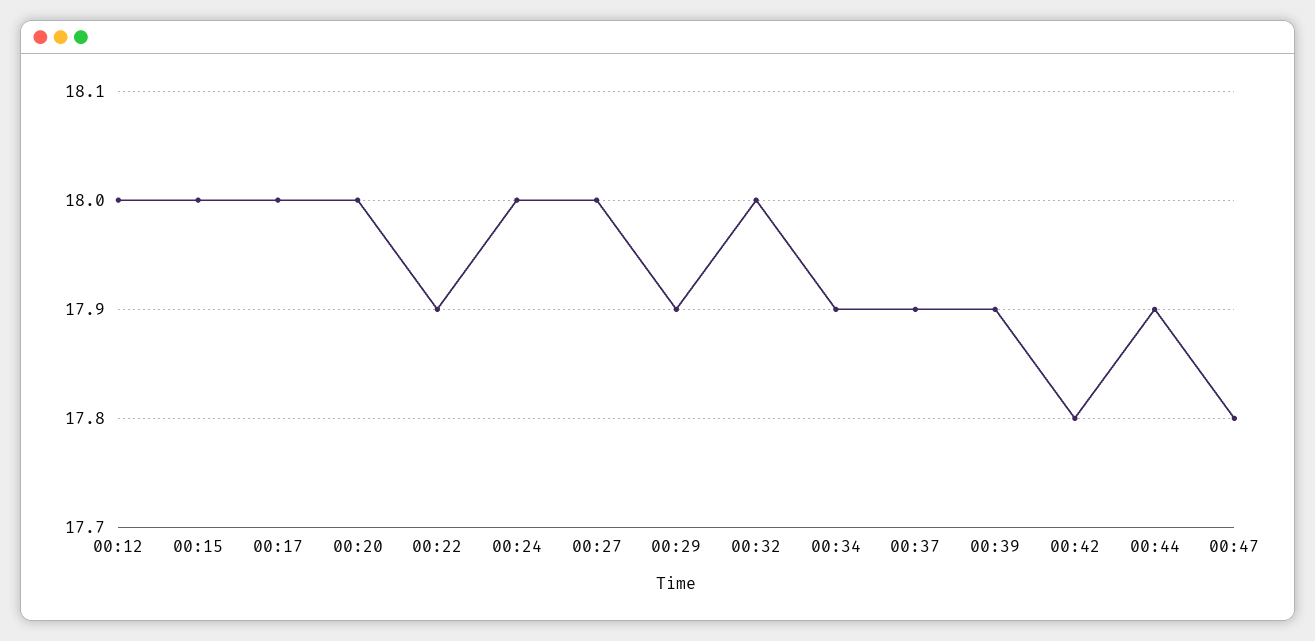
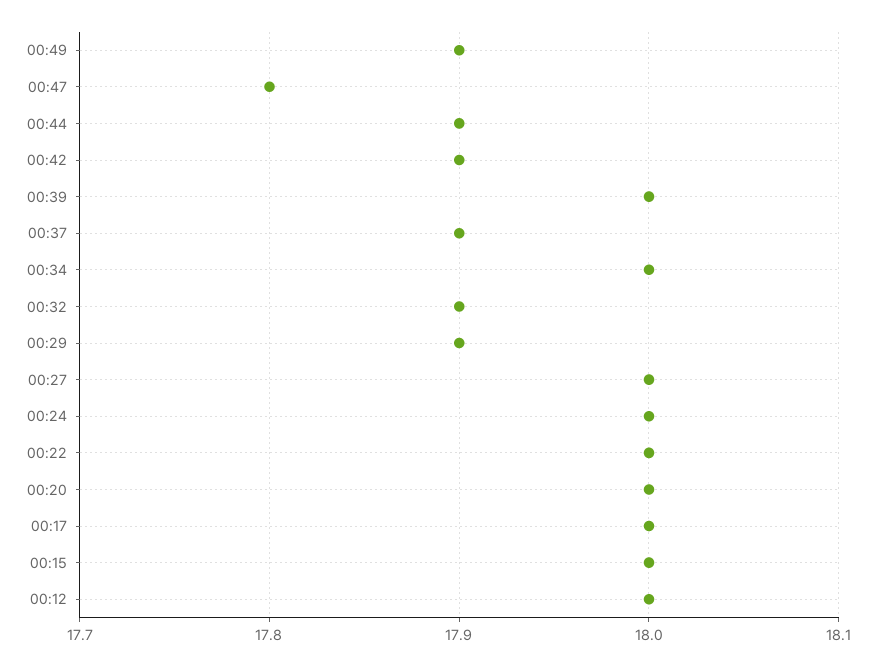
00:22: 17.9 -> 18
00:32: 18 -> 17.9
00:34: 17.9 -> 18
00:39: 17.9 -> 18
00:42: 17.8 -> 17.9
00:49: none -> 17.9

